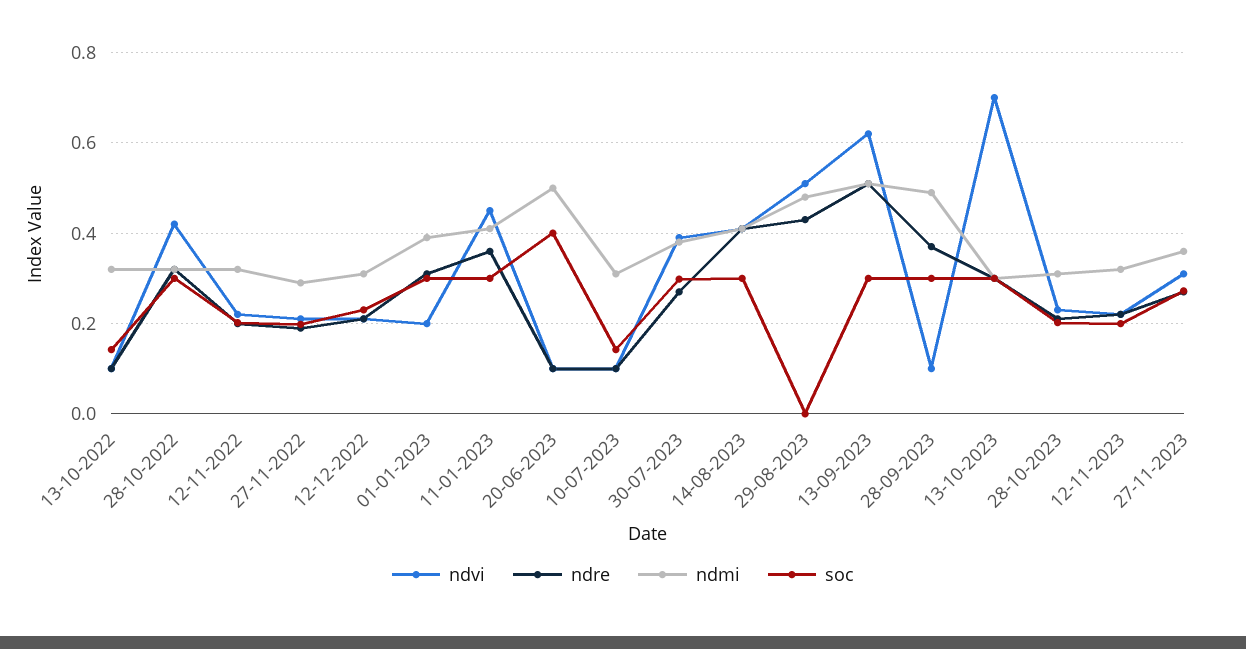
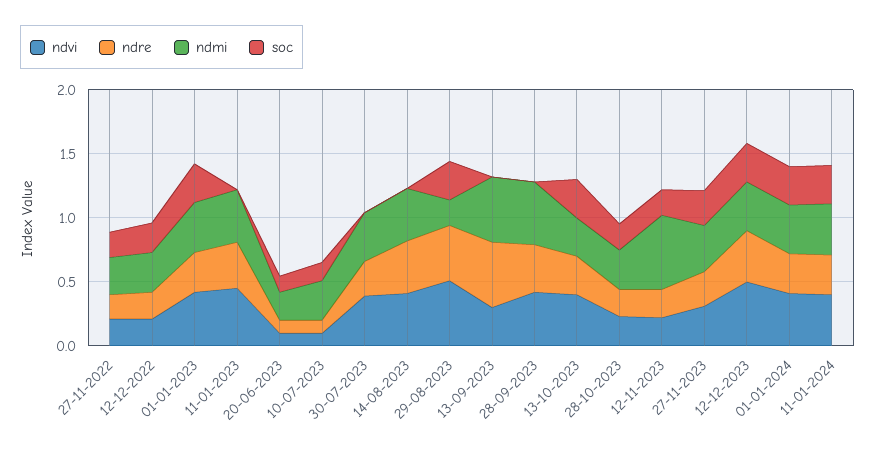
ndvi, 13-10-2022: 0.1 -> none
ndre, 13-10-2022: 0.1 -> none
ndmi, 13-10-2022: 0.32 -> none
soc, 13-10-2022: 0.14 -> none
ndvi, 28-10-2022: 0.42 -> none
ndre, 28-10-2022: 0.32 -> none
ndmi, 28-10-2022: 0.32 -> none
soc, 28-10-2022: 0.3 -> none
ndvi, 12-11-2022: 0.22 -> none
ndre, 12-11-2022: 0.2 -> none
ndmi, 12-11-2022: 0.32 -> none
soc, 12-11-2022: 0.2 -> none
ndvi, 01-01-2023: 0.2 -> 0.4
soc, 11-01-2023: 0.3 -> 0
ndmi, 20-06-2023: 0.5 -> 0.2
soc, 20-06-2023: 0.4 -> 0.1
soc, 30-07-2023: 0.3 -> 0
soc, 14-08-2023: 0.3 -> 0
ndmi, 29-08-2023: 0.48 -> 0.2
soc, 29-08-2023: 0 -> 0.3
ndvi, 13-09-2023: 0.62 -> 0.3
soc, 13-09-2023: 0.3 -> 0
ndvi, 28-09-2023: 0.1 -> 0.4
soc, 28-09-2023: 0.3 -> 0
ndvi, 13-10-2023: 0.7 -> 0.4
ndmi, 12-11-2023: 0.32 -> 0.6
ndvi, 12-12-2023: none -> 0.5
ndre, 12-12-2023: none -> 0.4
ndmi, 12-12-2023: none -> 0.4
soc, 12-12-2023: none -> 0.3
ndvi, 01-01-2024: none -> 0.4
ndre, 01-01-2024: none -> 0.3
ndmi, 01-01-2024: none -> 0.4
soc, 01-01-2024: none -> 0.3
ndvi, 11-01-2024: none -> 0.4
ndre, 11-01-2024: none -> 0.3
ndmi, 11-01-2024: none -> 0.4
soc, 11-01-2024: none -> 0.3

